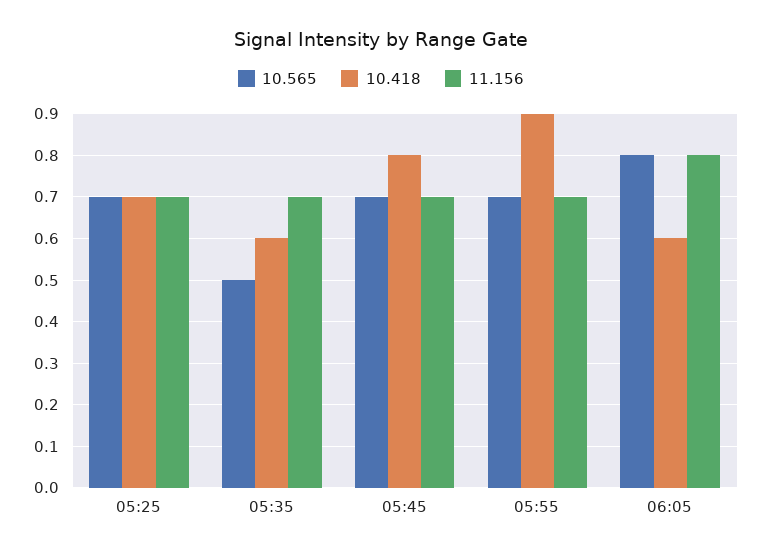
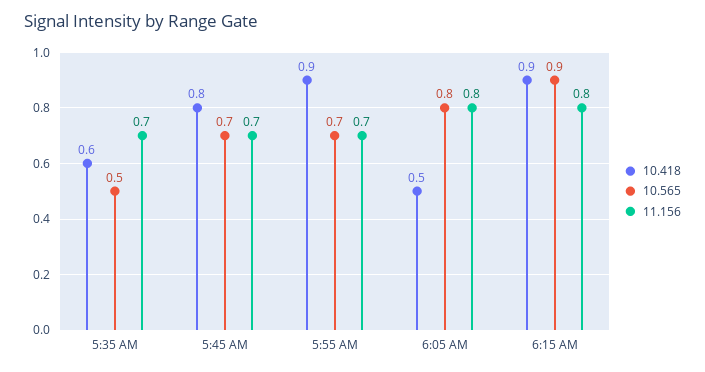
10.565, 05:25: 0.7 -> none
10.418, 05:25: 0.7 -> none
11.156, 05:25: 0.7 -> none
10.418, 06:05: 0.6 -> 0.5
10.418, 6:15 AM: none -> 0.9
10.565, 6:15 AM: none -> 0.9
11.156, 6:15 AM: none -> 0.8

